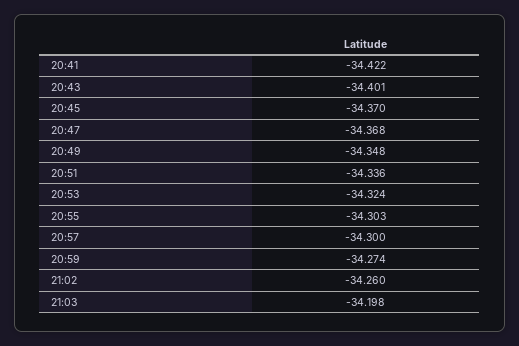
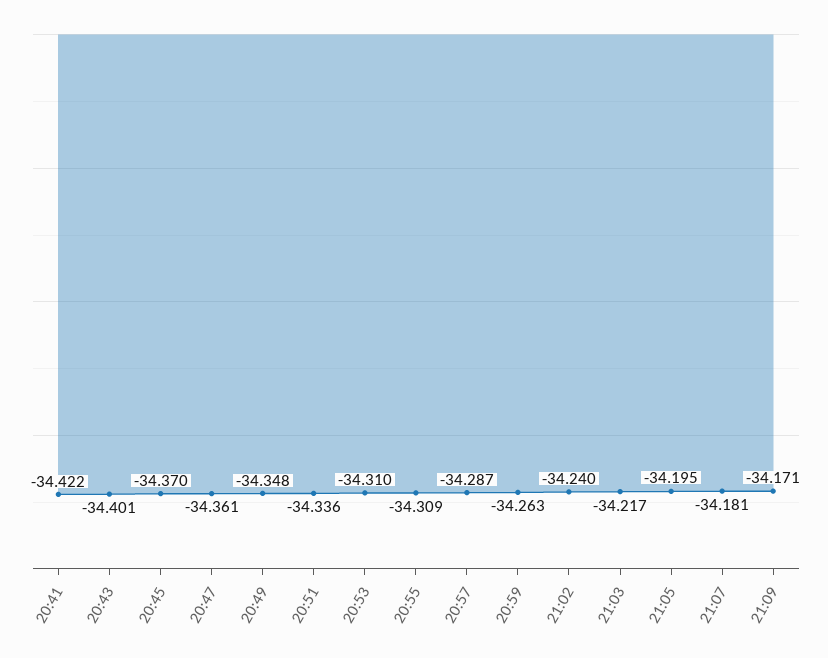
20:47: -34.368 -> -34.361
20:53: -34.324 -> -34.31
20:55: -34.303 -> -34.309
20:57: -34.3 -> -34.287
20:59: -34.274 -> -34.263
21:02: -34.26 -> -34.24
21:03: -34.198 -> -34.217
21:05: none -> -34.195
21:07: none -> -34.181
21:09: none -> -34.171

